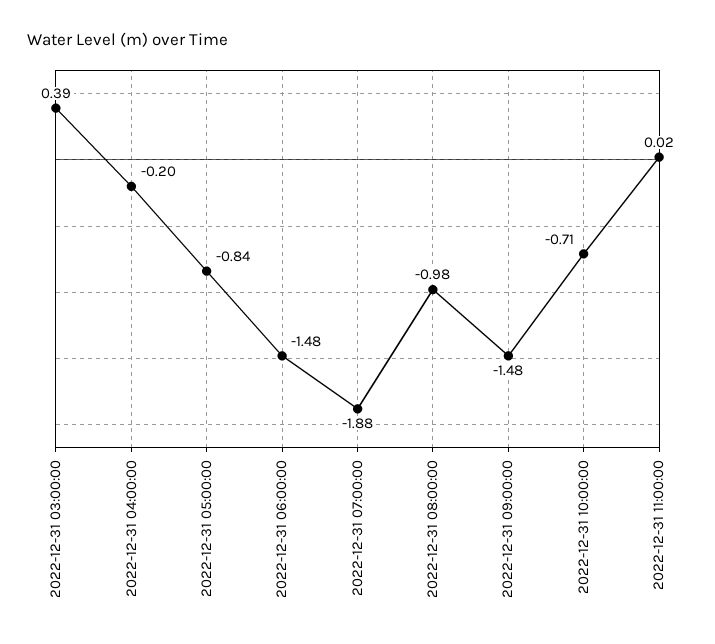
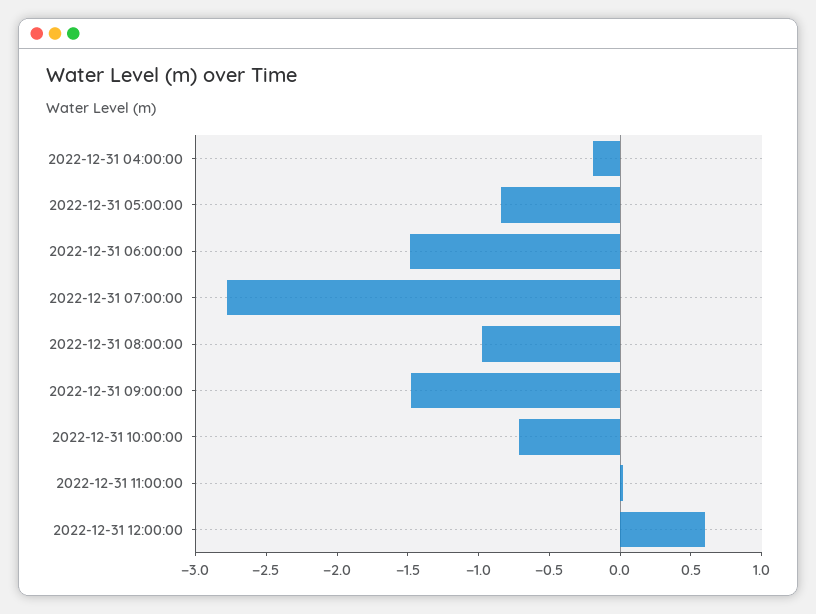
2022-12-31 03:00:00: 0.39 -> none
2022-12-31 07:00:00: -1.88 -> -2.8
2022-12-31 12:00:00: none -> 0.6

